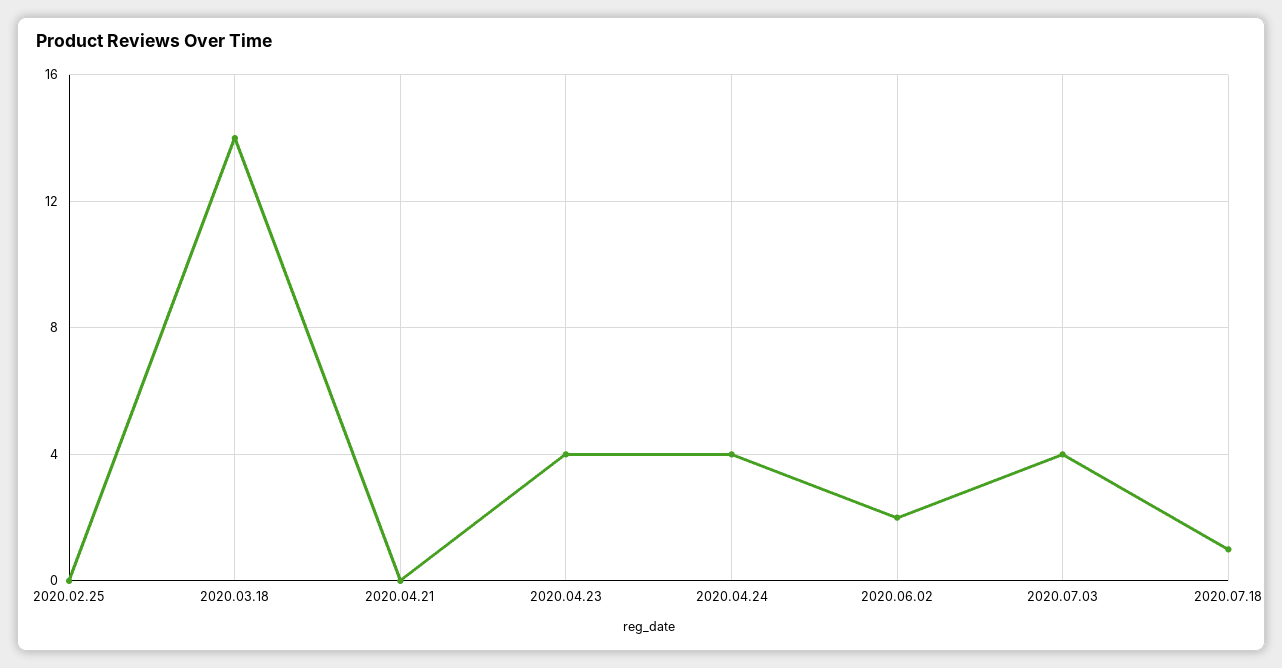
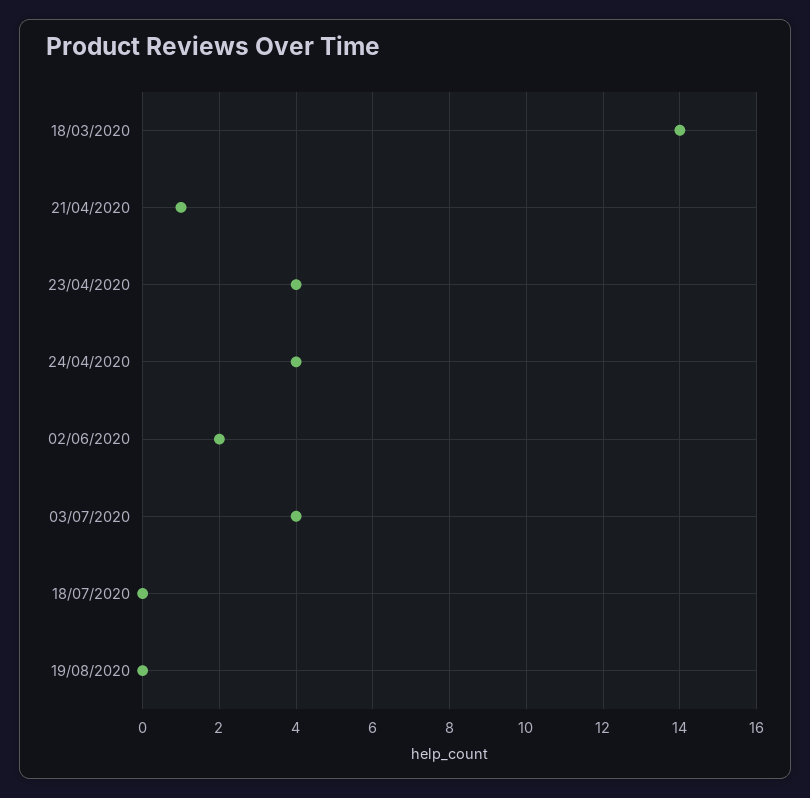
2020.02.25: 0 -> none
2020.04.21: 0 -> 1
2020.07.18: 1 -> 0
19/08/2020: none -> 0

